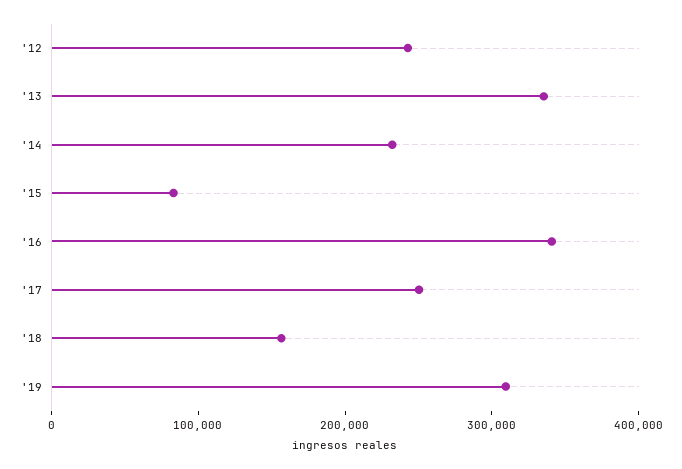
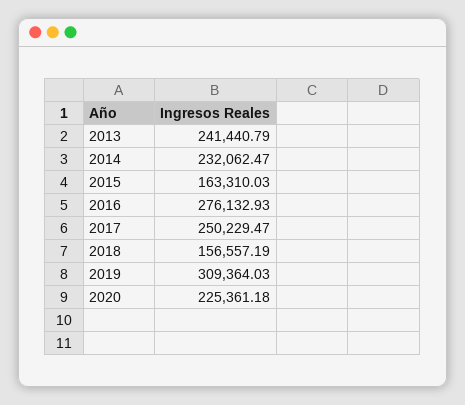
'12: 240000 -> none
'13: 340000 -> 241440.79
'15: 80000 -> 163310.03
'16: 340000 -> 276132.93
2020: none -> 225361.18

